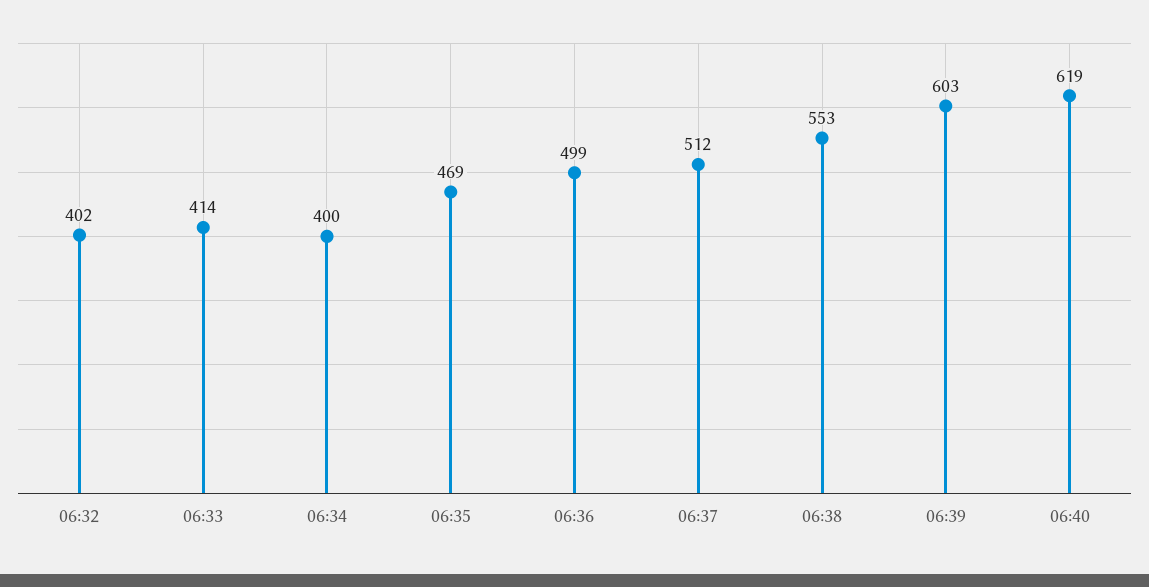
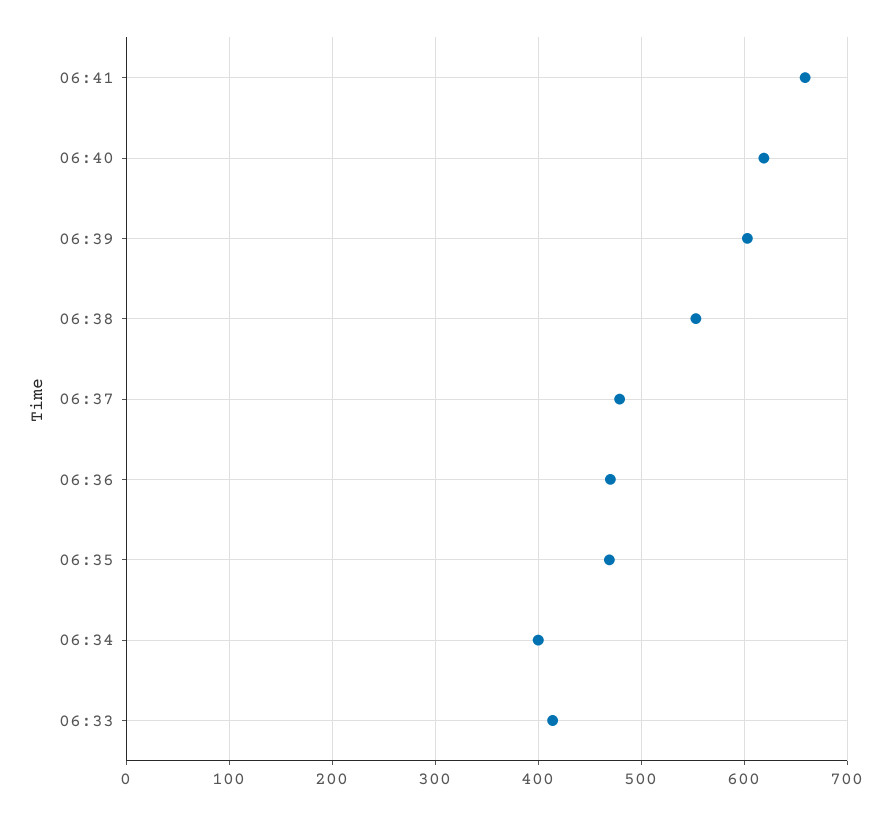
06:32: 402 -> none
06:36: 499 -> 470
06:37: 512 -> 480
06:41: none -> 660

